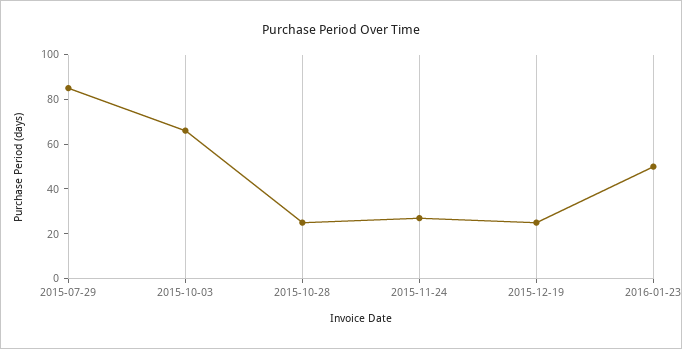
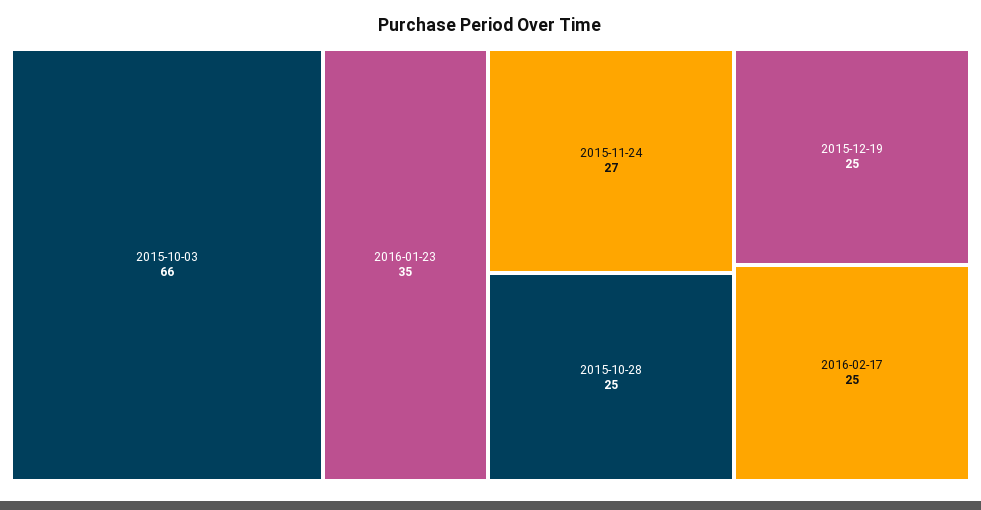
2015-07-29: 85 -> none
2016-01-23: 50 -> 35
2016-02-17: none -> 25

